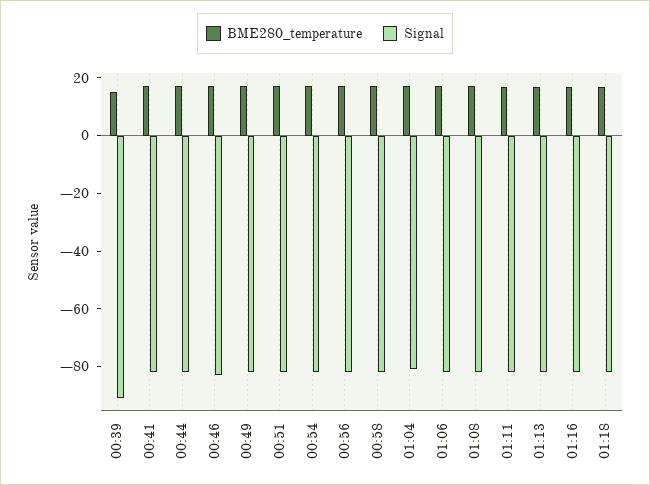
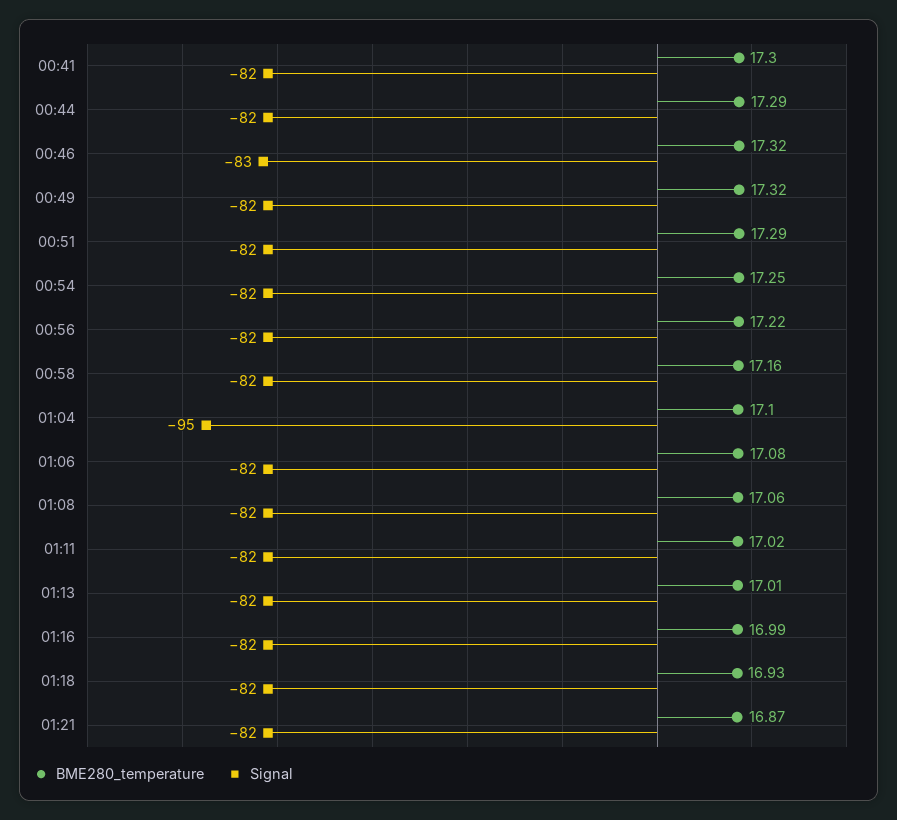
BME280_temperature, 00:39: 15 -> none
Signal, 00:39: -90 -> none
Signal, 01:04: -80 -> -95
BME280_temperature, 01:21: none -> 16.87
Signal, 01:21: none -> -82

